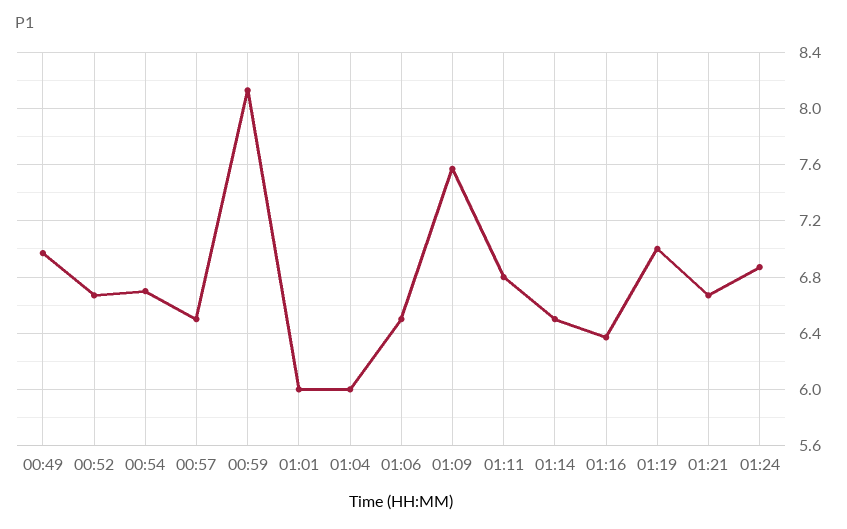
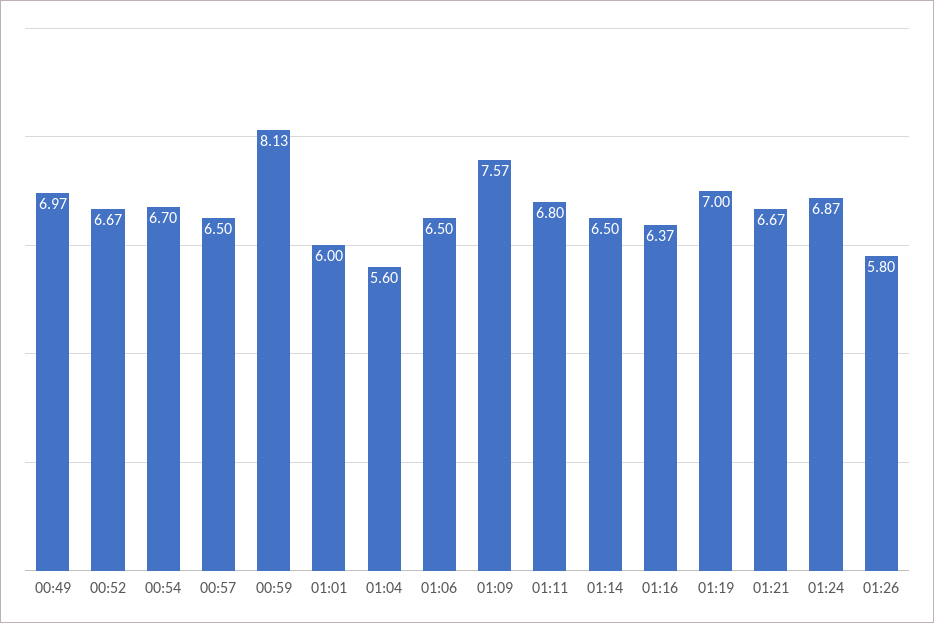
01:04: 6 -> 5.6
01:26: none -> 5.8

